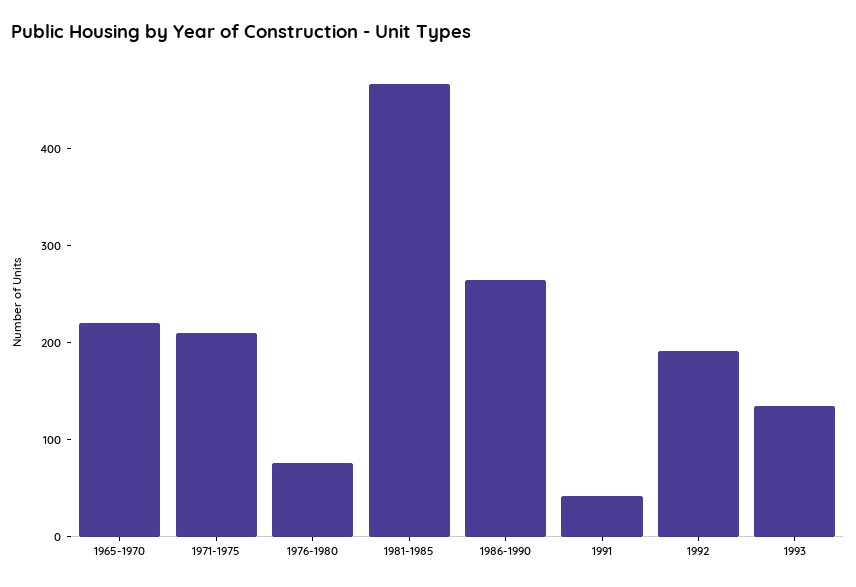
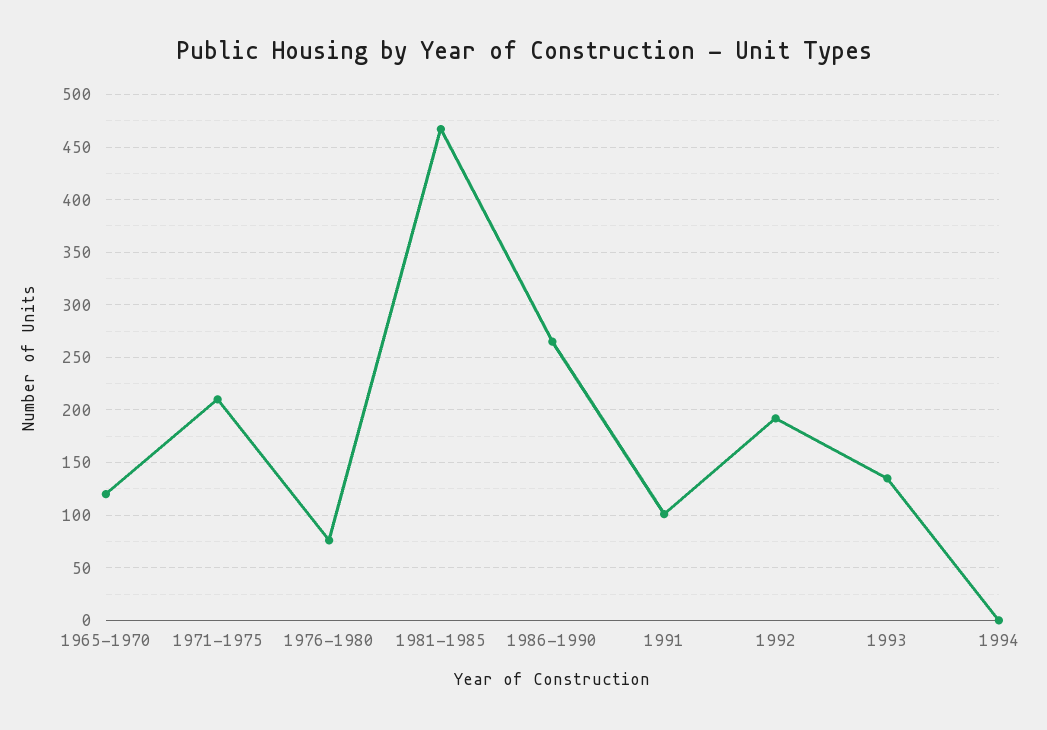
1965-1970: 220 -> 120
1991: 40 -> 100
1994: none -> 0

